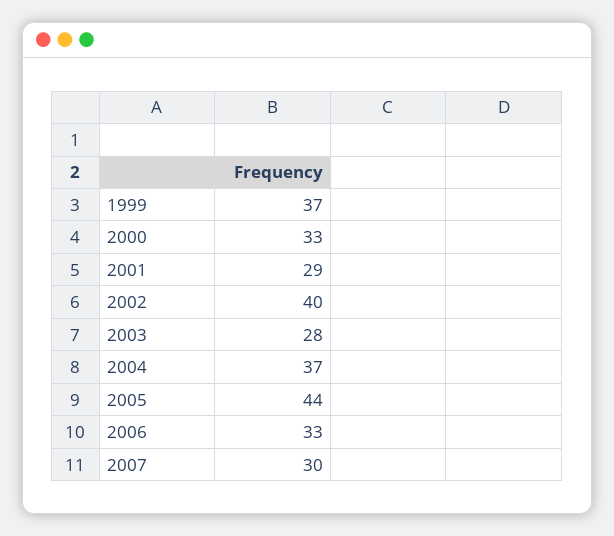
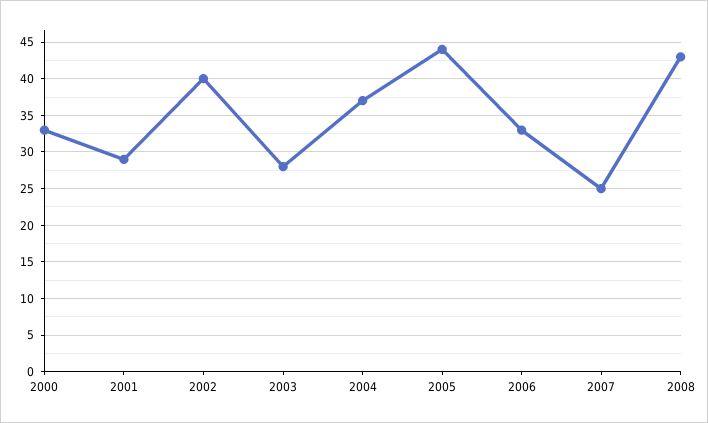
1999: 37 -> none
2007: 30 -> 25
2008: none -> 43

